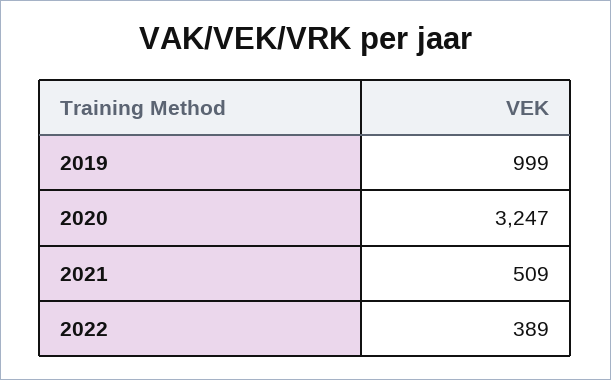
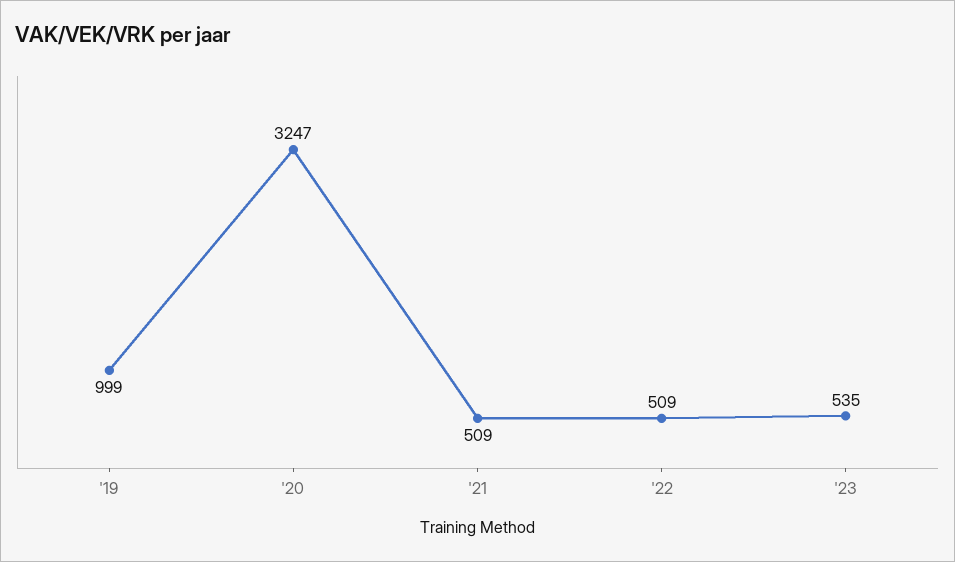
2022: 389 -> 509
'23: none -> 535

